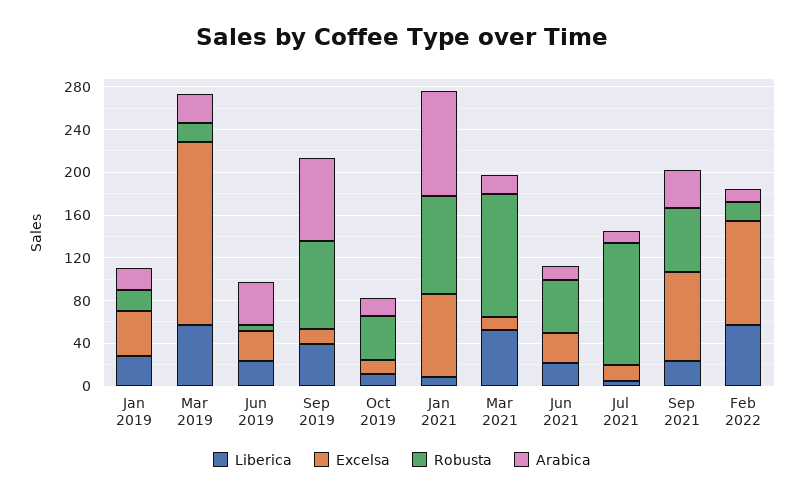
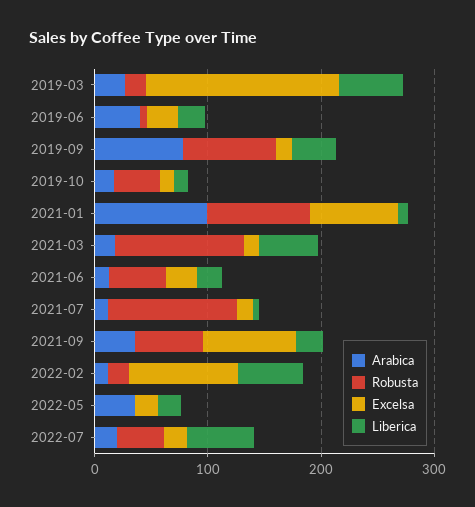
Liberica, Jan 2019: 30 -> none
Excelsa, Jan 2019: 40 -> none
Robusta, Jan 2019: 20 -> none
Arabica, Jan 2019: 20 -> none
Arabica, 2022-05: none -> 40
Robusta, 2022-05: none -> 0
Excelsa, 2022-05: none -> 20
Liberica, 2022-05: none -> 20
Arabica, 2022-07: none -> 20
Robusta, 2022-07: none -> 40
Excelsa, 2022-07: none -> 20
Liberica, 2022-07: none -> 60

